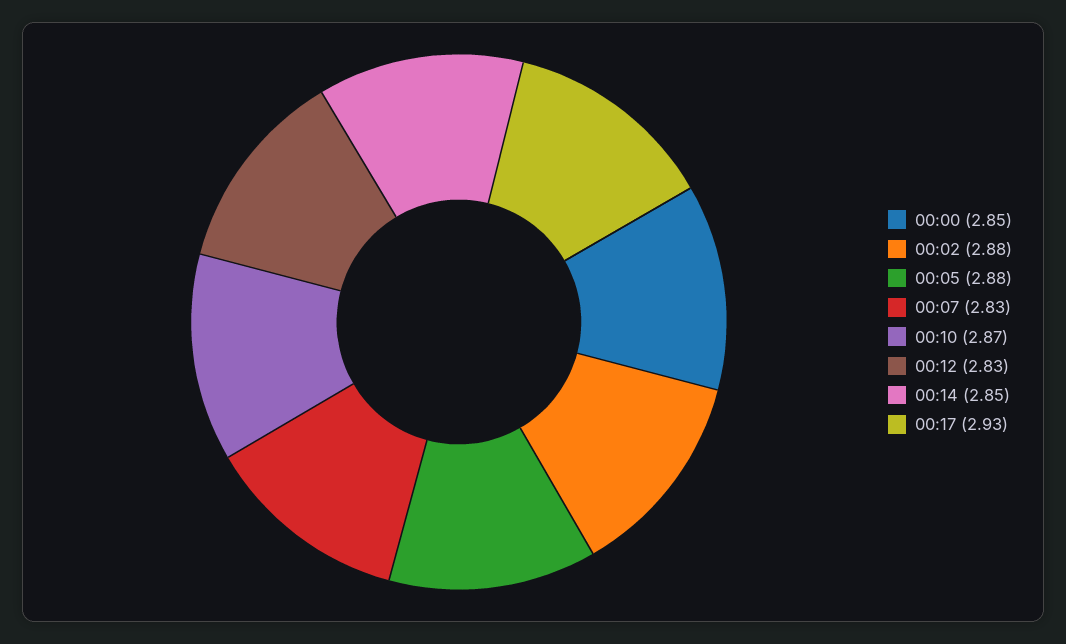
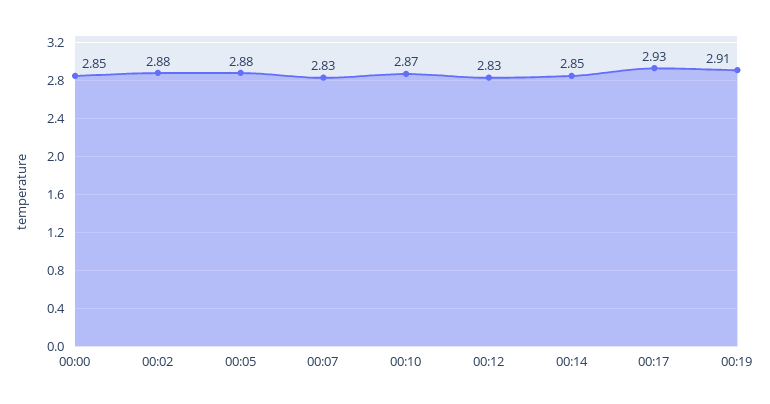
00:19: none -> 2.91

